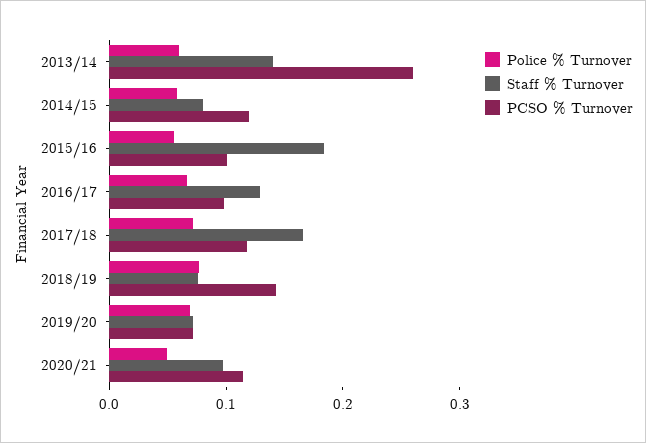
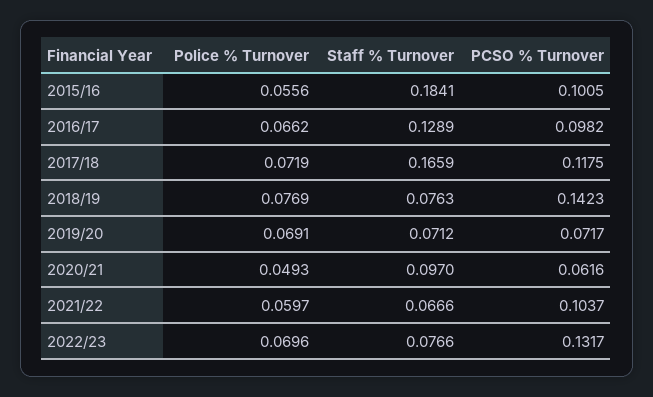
Police % Turnover, 2013/14: 0.06 -> none
Staff % Turnover, 2013/14: 0.14 -> none
PCSO % Turnover, 2013/14: 0.26 -> none
Police % Turnover, 2014/15: 0.06 -> none
Staff % Turnover, 2014/15: 0.08 -> none
PCSO % Turnover, 2014/15: 0.12 -> none
PCSO % Turnover, 2020/21: 0.12 -> 0.0616
Police % Turnover, 2021/22: none -> 0.0597
Staff % Turnover, 2021/22: none -> 0.0666
PCSO % Turnover, 2021/22: none -> 0.1037
Police % Turnover, 2022/23: none -> 0.0696
Staff % Turnover, 2022/23: none -> 0.0766
PCSO % Turnover, 2022/23: none -> 0.1317

